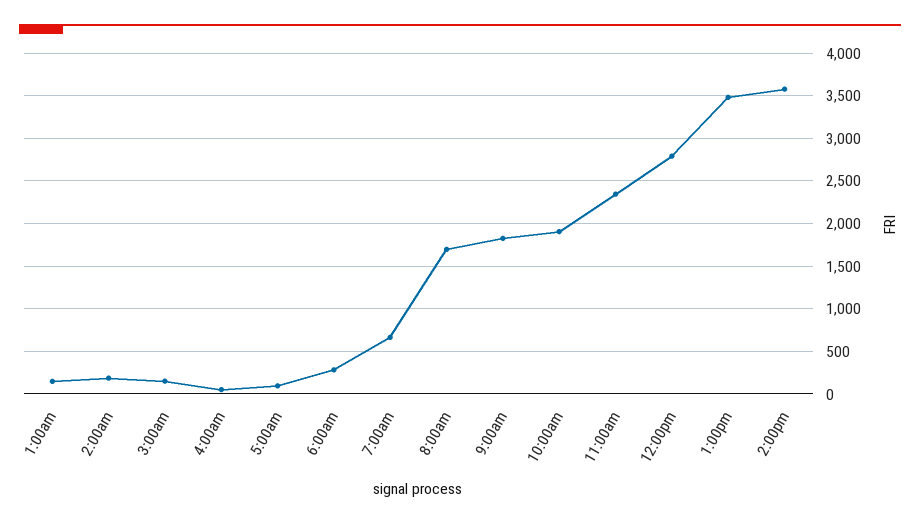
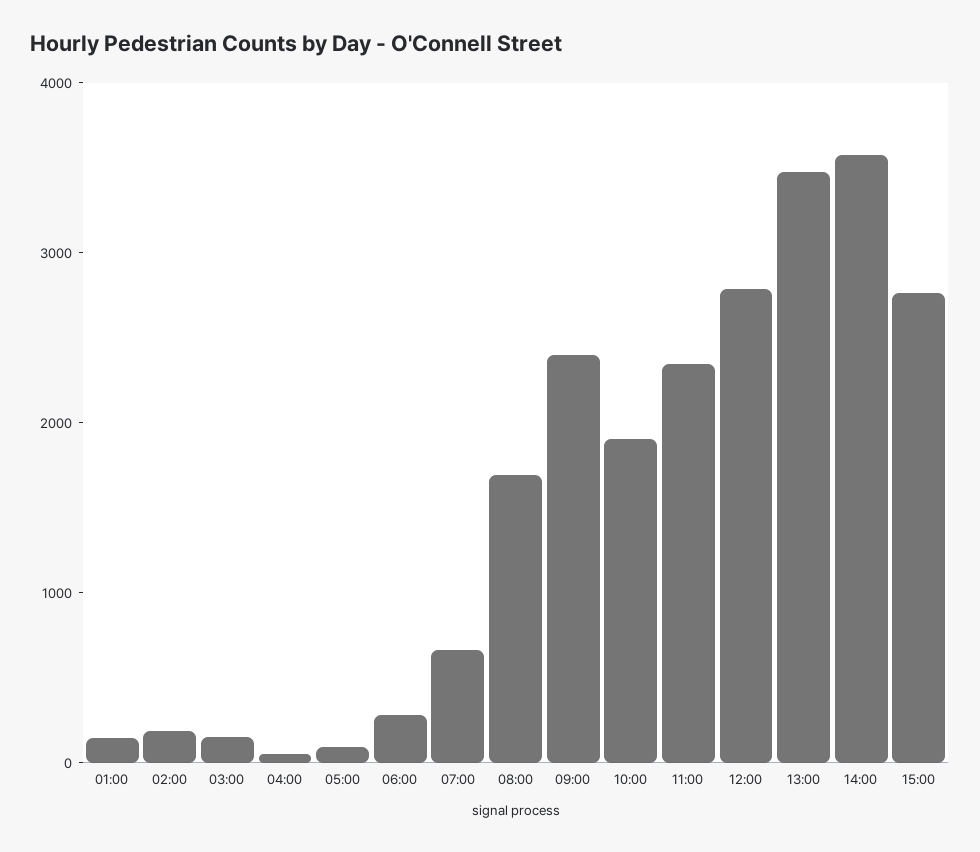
9:00am: 1800 -> 2400
15:00: none -> 2800

